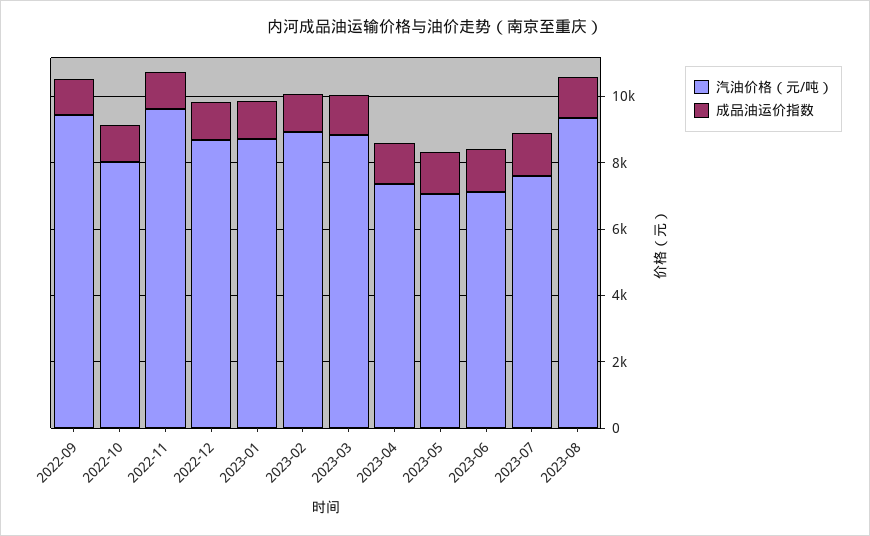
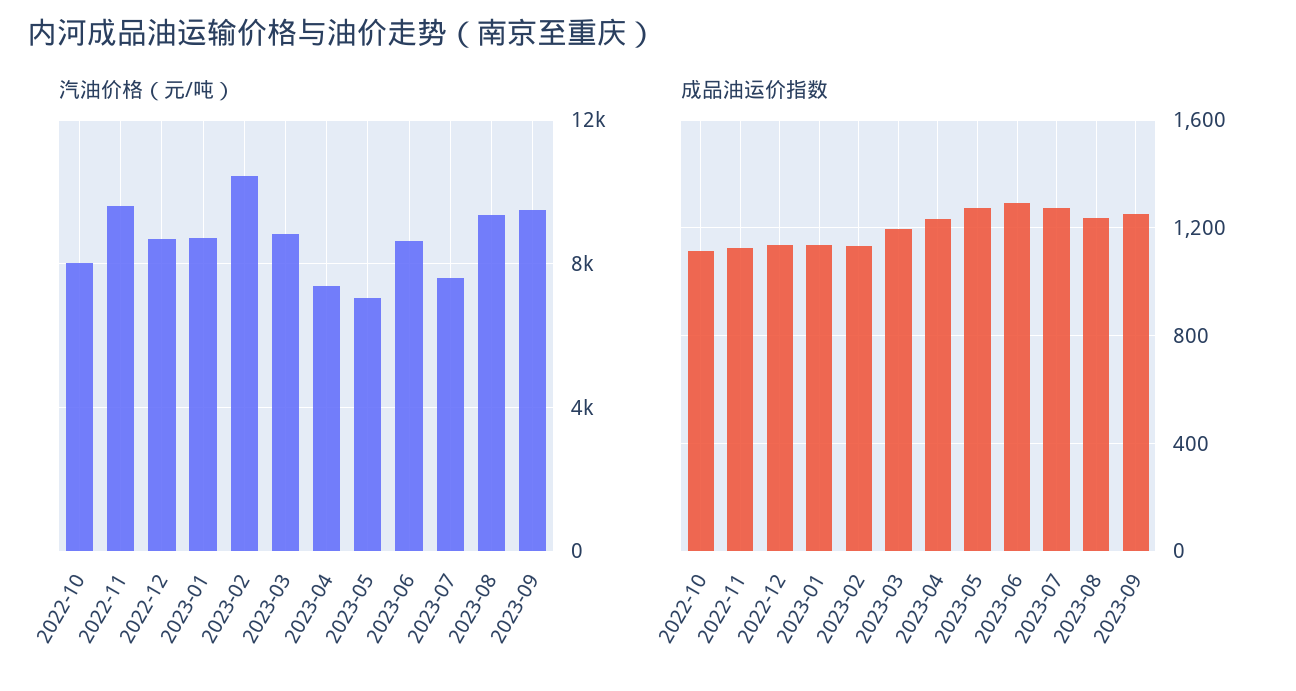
汽油价格（元/吨）, 2022-09: 9500 -> none
成品油运价指数, 2022-09: 1000 -> none
汽油价格（元/吨）, 2023-02: 9000 -> 10500
汽油价格（元/吨）, 2023-06: 7000 -> 8500
汽油价格（元/吨）, 2023-09: none -> 9500
成品油运价指数, 2023-09: none -> 1250

